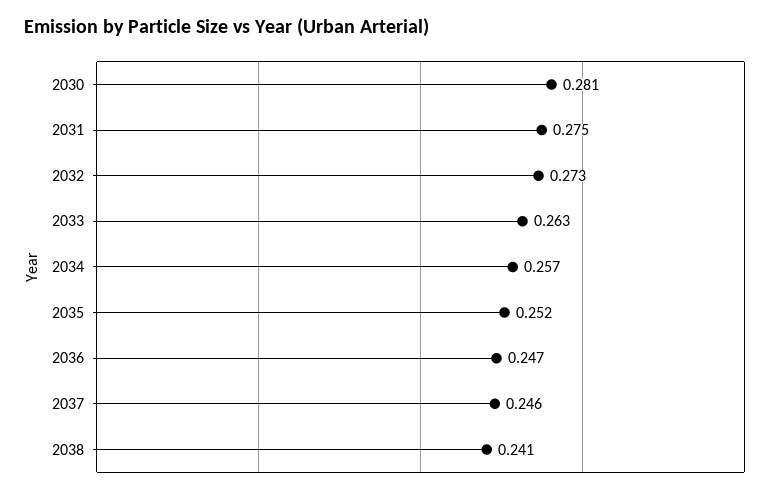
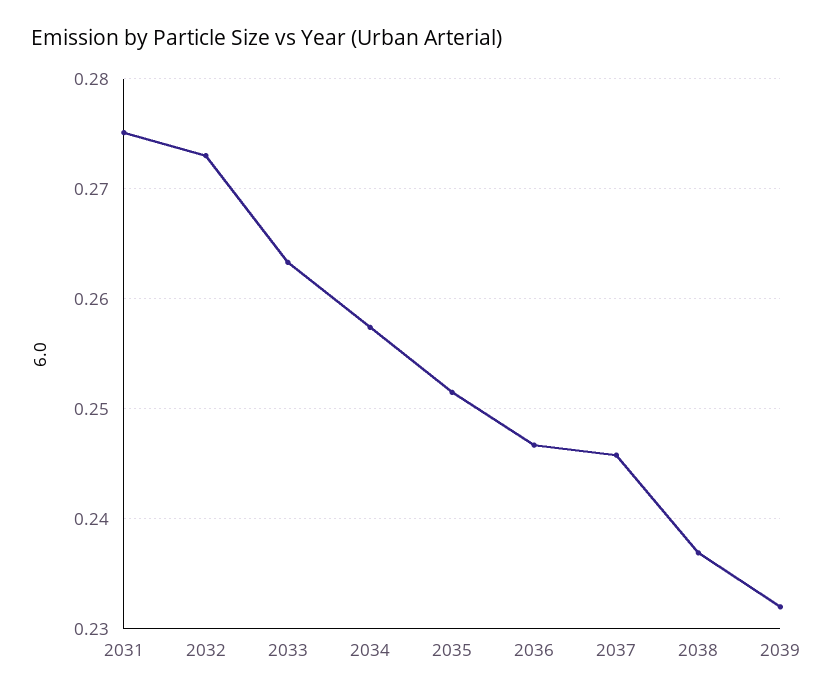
2030: 0.281 -> none
2038: 0.241 -> 0.237
2039: none -> 0.232

